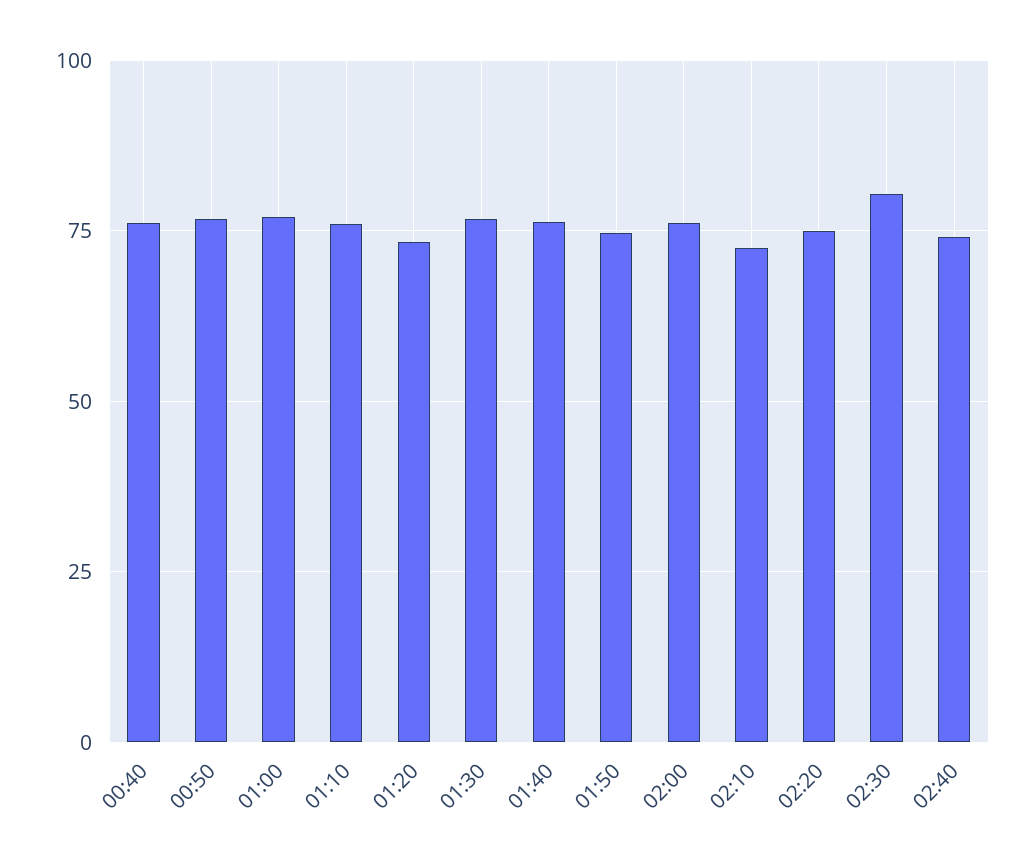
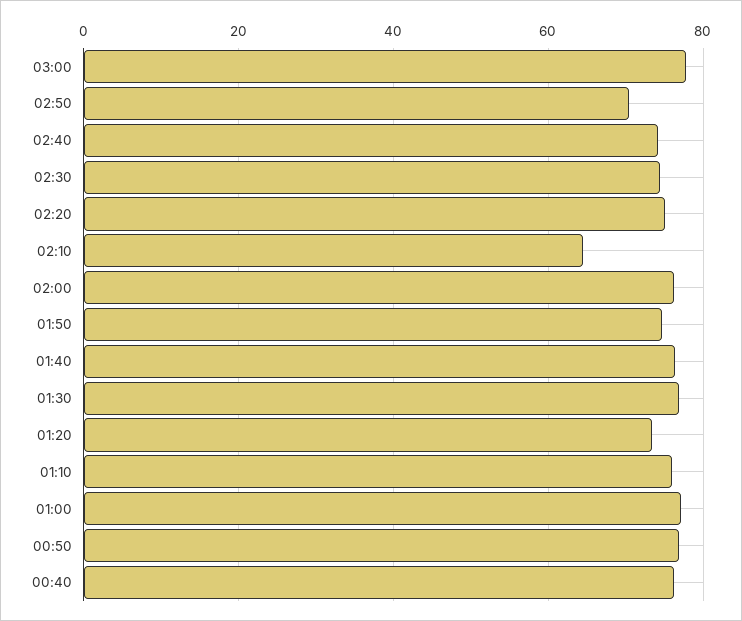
02:10: 72.5 -> 64
02:30: 80 -> 74
03:00: none -> 78
02:50: none -> 70

